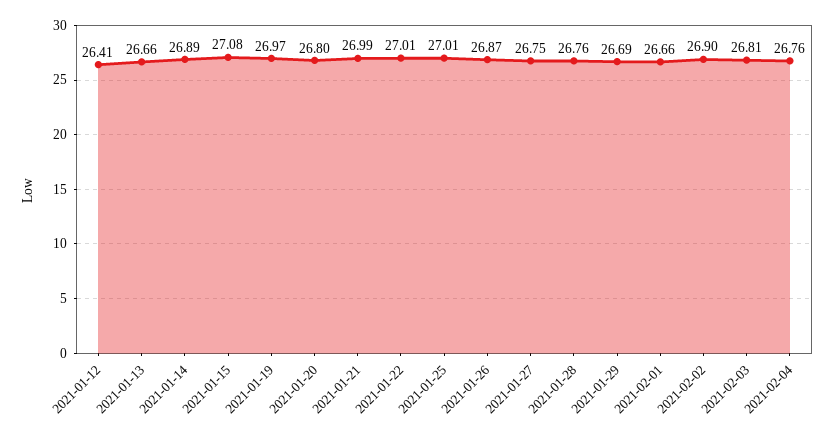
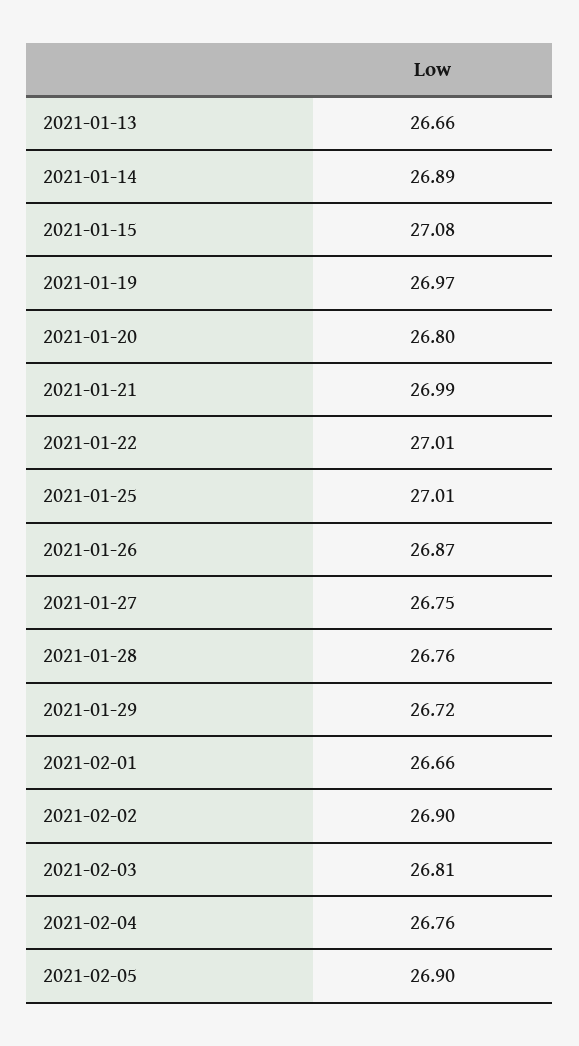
2021-01-12: 26.41 -> none
2021-01-29: 26.69 -> 26.72
2021-02-05: none -> 26.9

